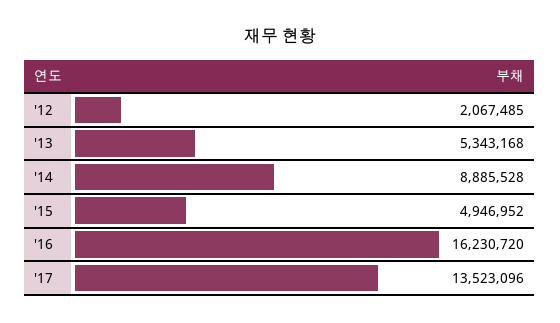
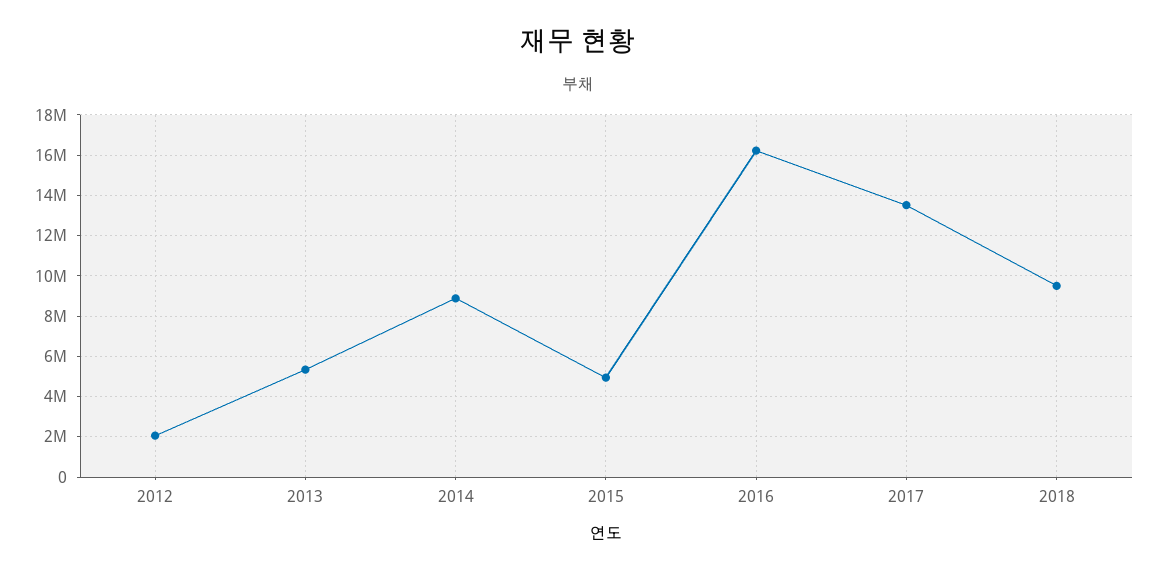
2018: none -> 9500000

